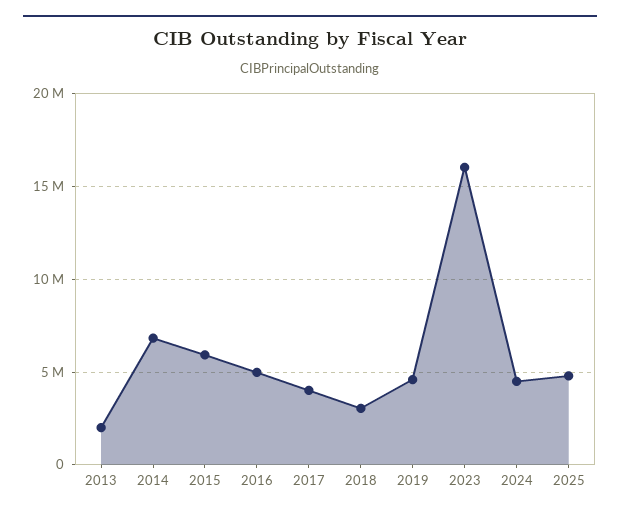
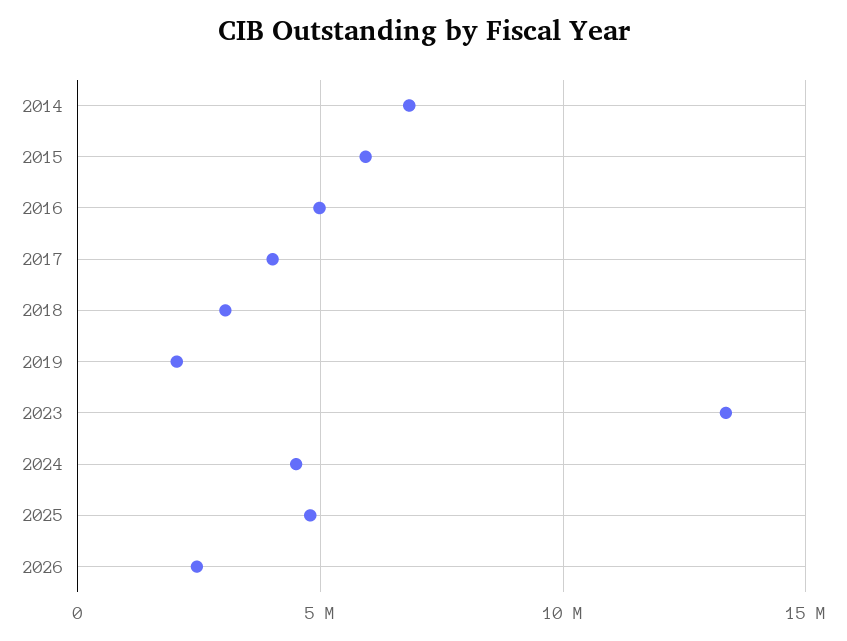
2013: 2000000 -> none
2019: 4500000 -> 2000000
2023: 16000000 -> 13500000
2026: none -> 2500000

